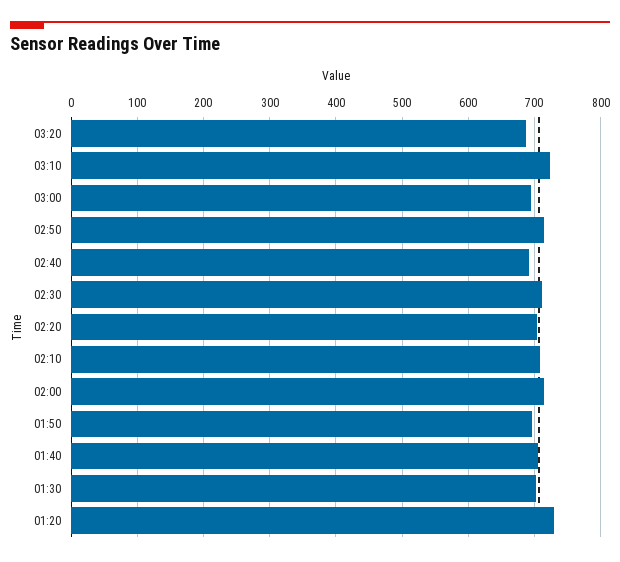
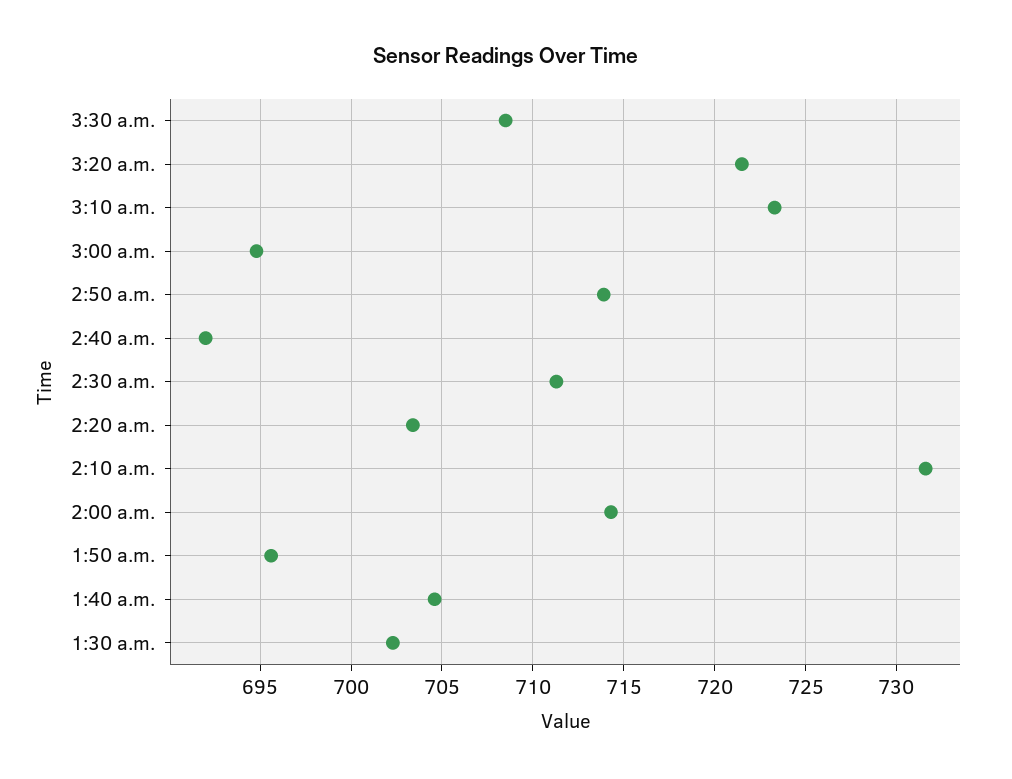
03:20: 690 -> 721.5
02:10: 710 -> 731.5
01:20: 730 -> none
3:30 a.m.: none -> 708.5

